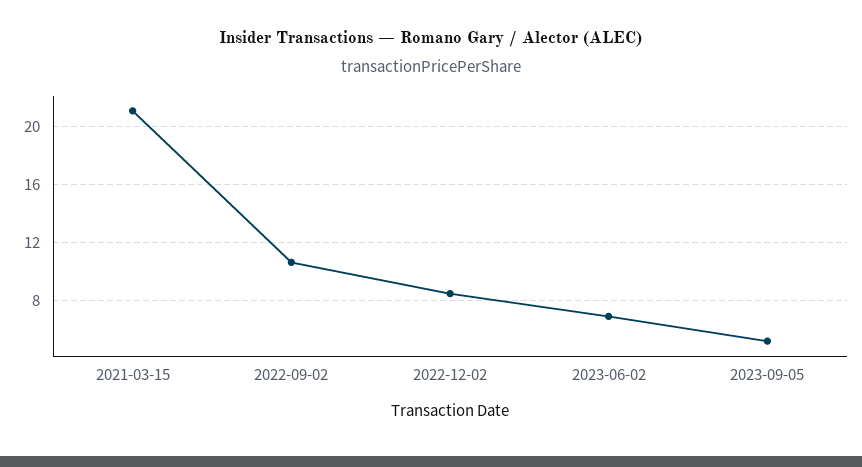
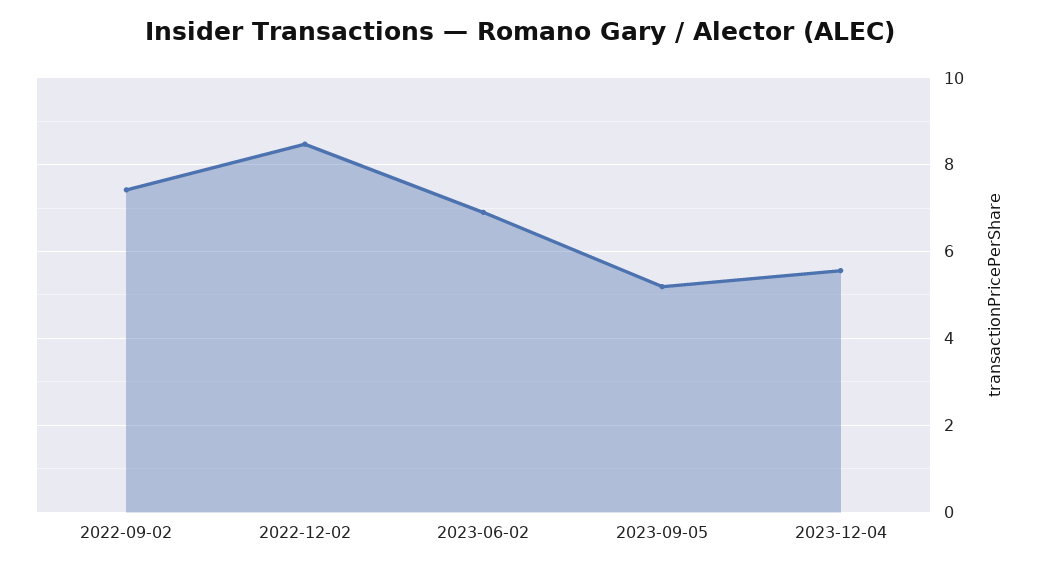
2021-03-15: 21 -> none
2022-09-02: 10.5 -> 7.4
2023-12-04: none -> 5.6

